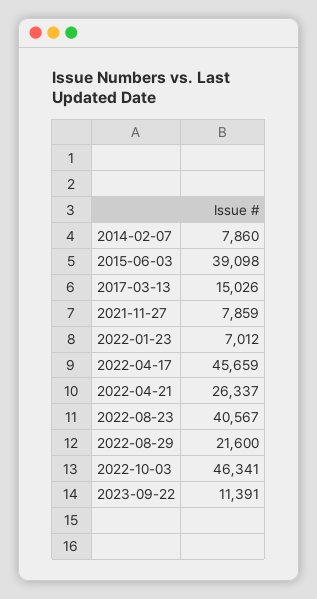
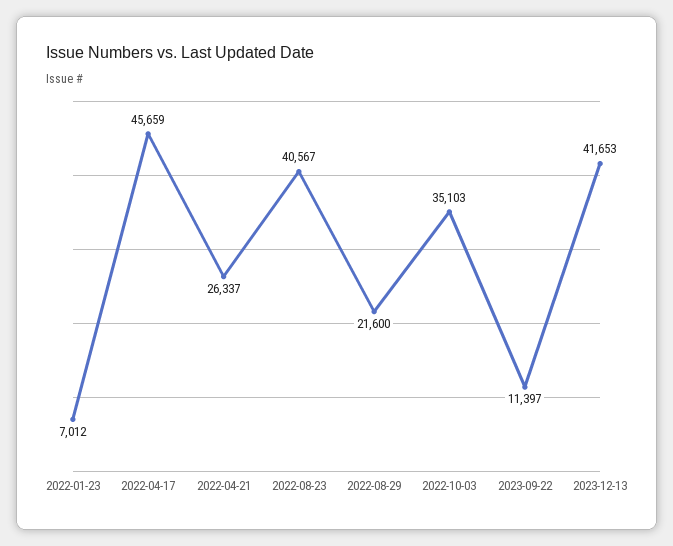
2014-02-07: 7860 -> none
2015-06-03: 39098 -> none
2017-03-13: 15026 -> none
2021-11-27: 7859 -> none
2022-10-03: 46341 -> 35103
2023-09-22: 11391 -> 11397
2023-12-13: none -> 41653

